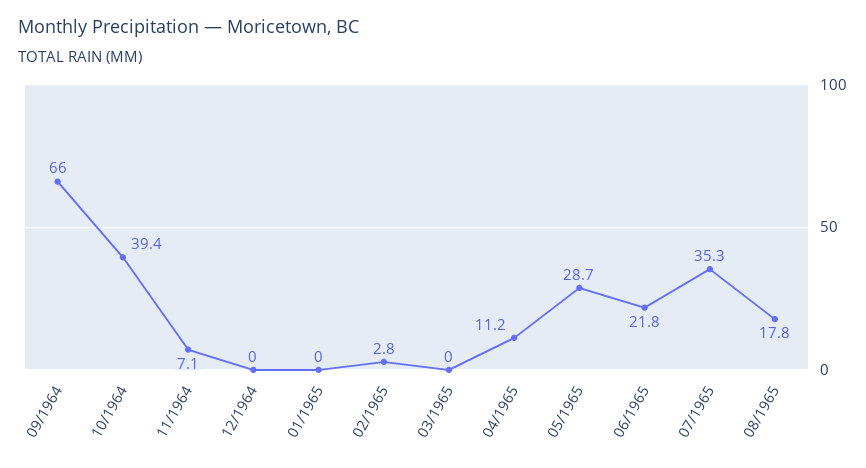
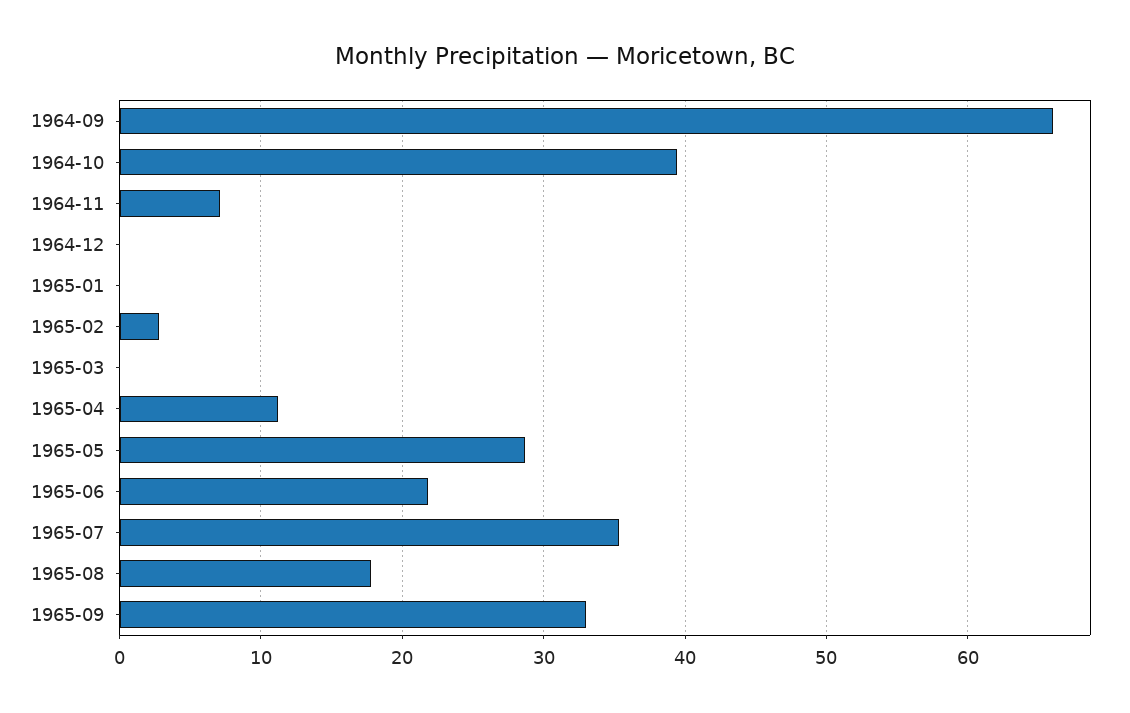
1965-09: none -> 33

